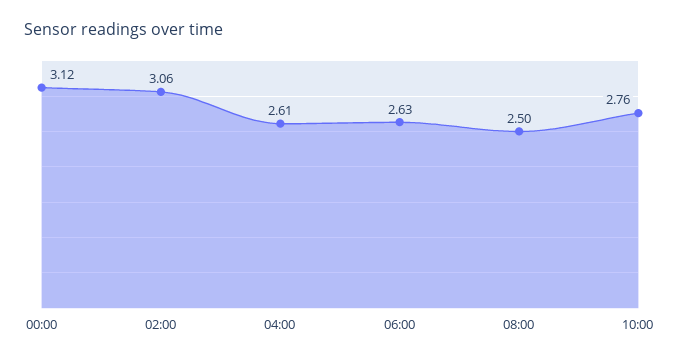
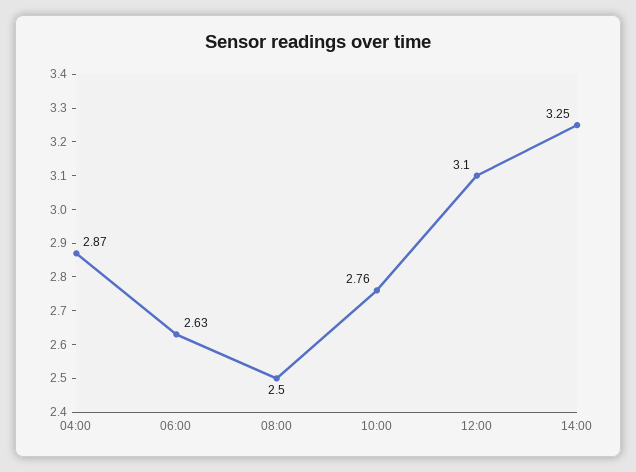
00:00: 3.12 -> none
02:00: 3.06 -> none
04:00: 2.61 -> 2.87
12:00: none -> 3.1
14:00: none -> 3.25

